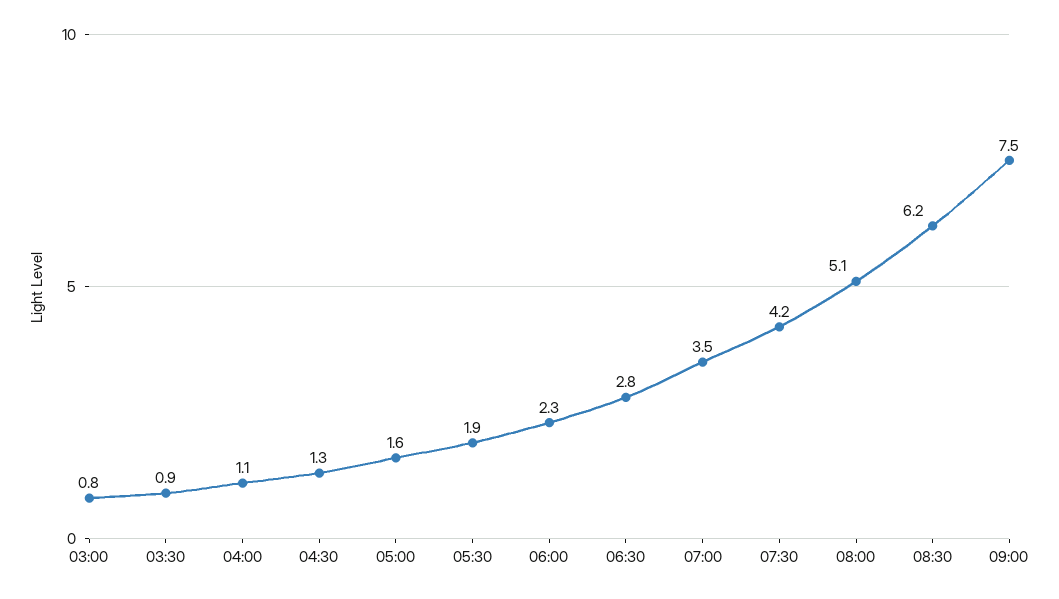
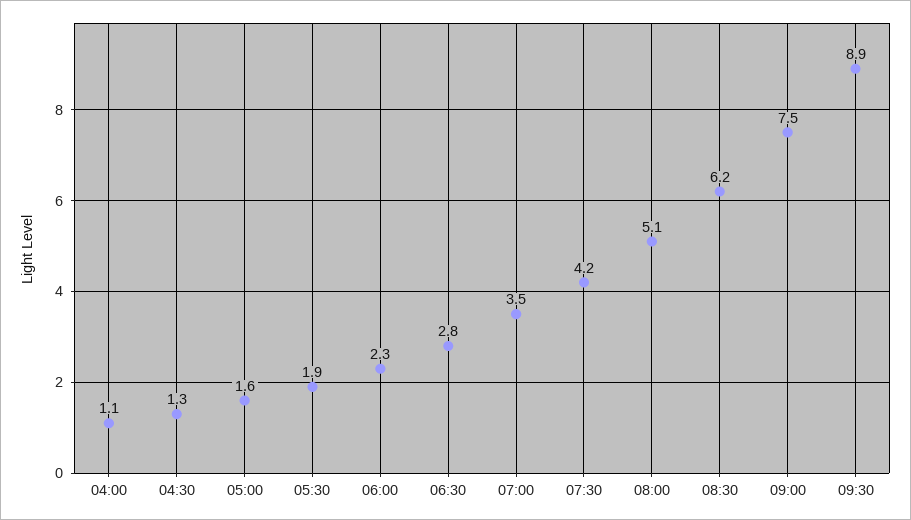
03:00: 0.8 -> none
03:30: 0.9 -> none
09:30: none -> 8.9

